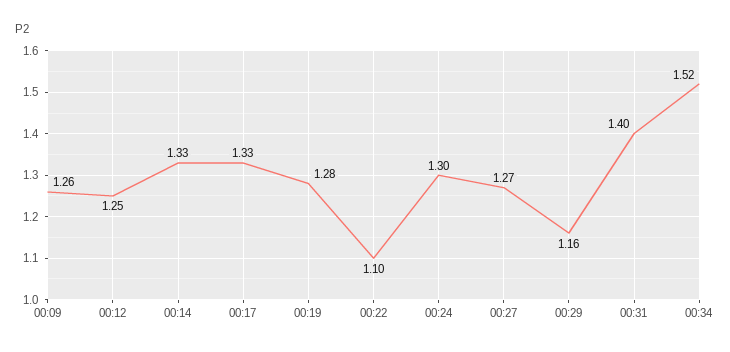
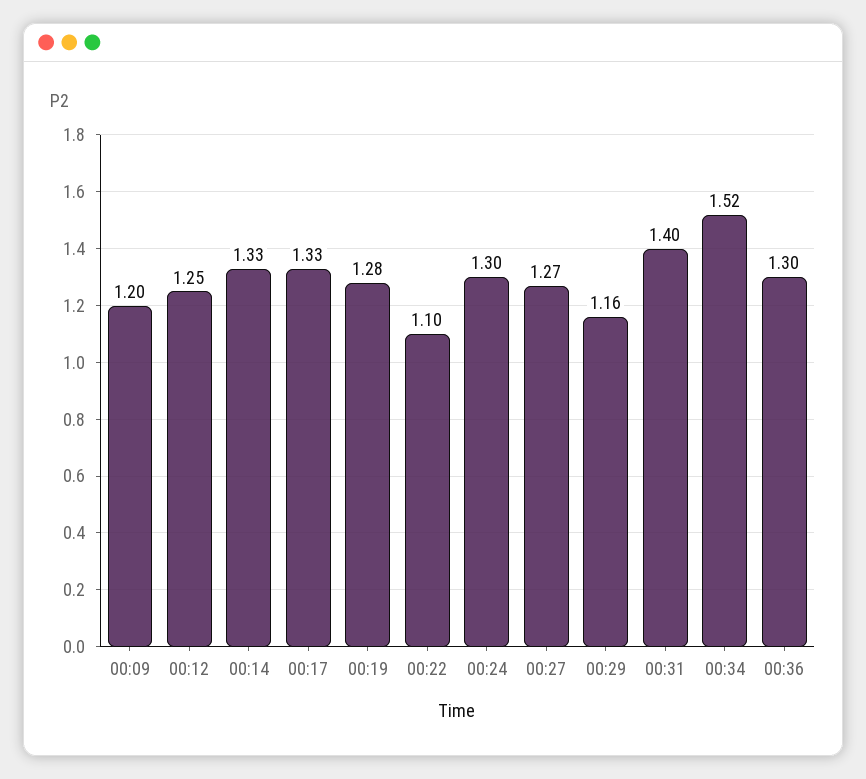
00:09: 1.26 -> 1.2
00:36: none -> 1.3

